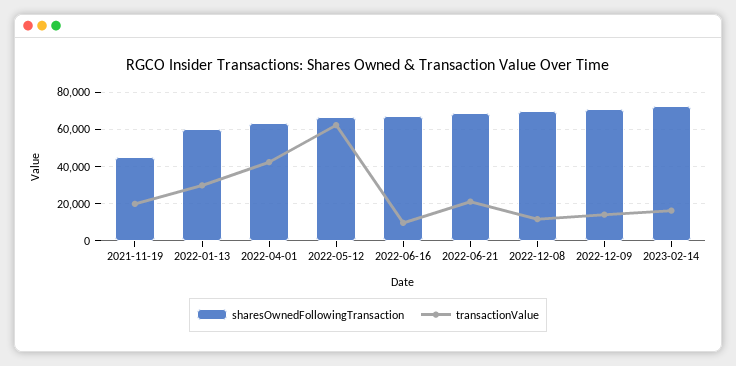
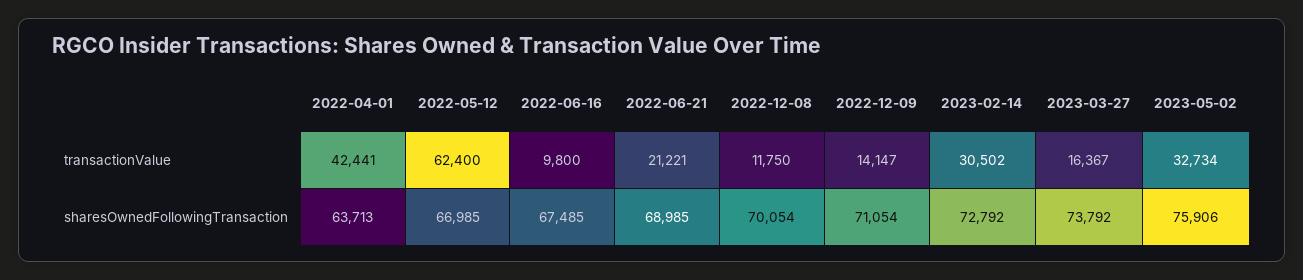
sharesOwnedFollowingTransaction, 2021-11-19: 45000 -> none
transactionValue, 2021-11-19: 20000 -> none
sharesOwnedFollowingTransaction, 2022-01-13: 60000 -> none
transactionValue, 2022-01-13: 30000 -> none
transactionValue, 2023-02-14: 15000 -> 30502
transactionValue, 2023-03-27: none -> 16367
transactionValue, 2023-05-02: none -> 32734
sharesOwnedFollowingTransaction, 2023-03-27: none -> 73792
sharesOwnedFollowingTransaction, 2023-05-02: none -> 75906

